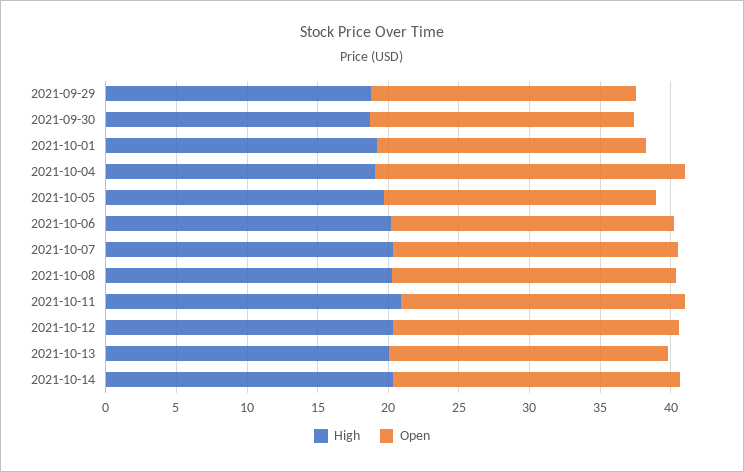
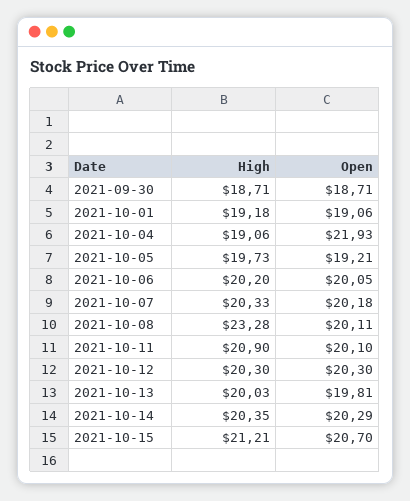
High, 2021-09-29: 19 -> none
Open, 2021-09-29: 19 -> none
High, 2021-10-08: 20 -> 23.28
High, 2021-10-15: none -> 21.21
Open, 2021-10-15: none -> 20.7

